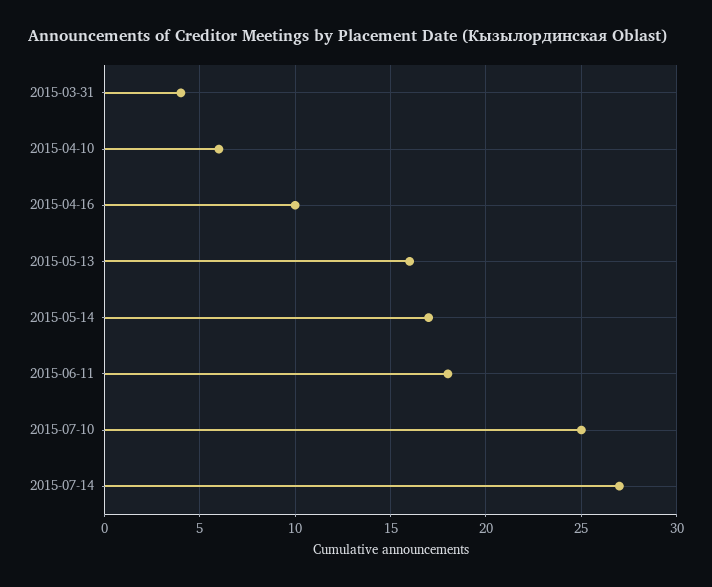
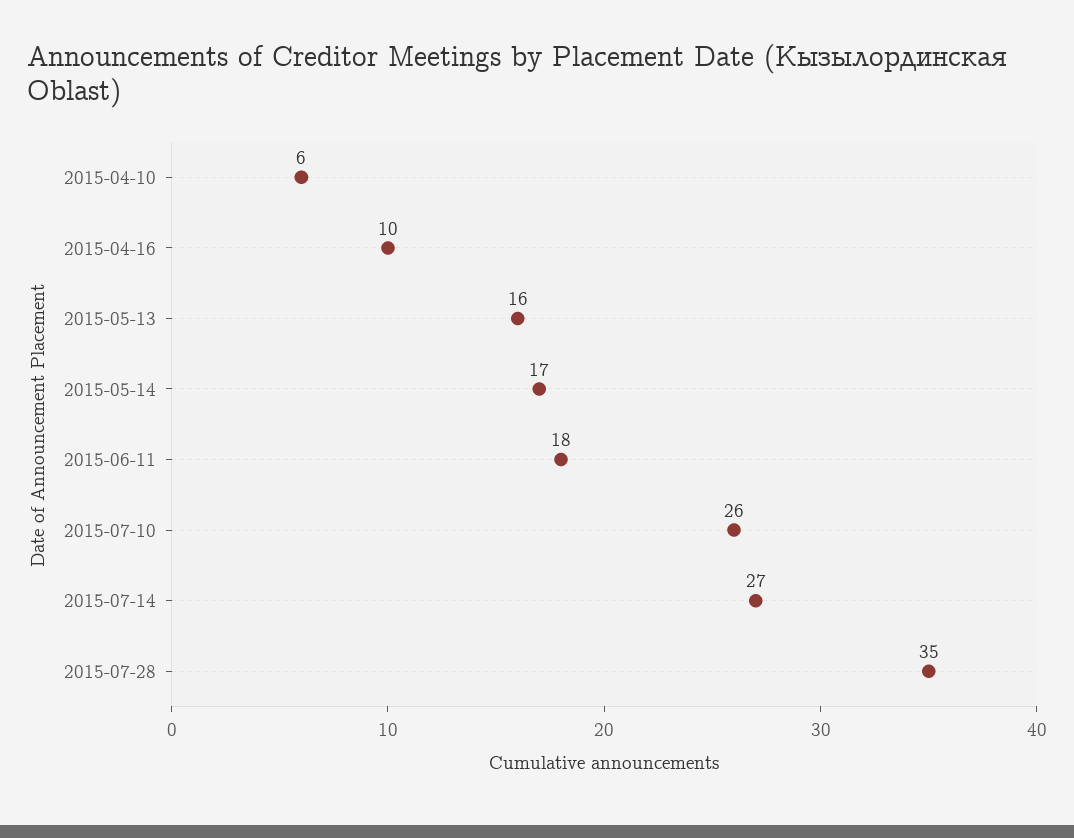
2015-03-31: 4 -> none
2015-07-10: 25 -> 26
2015-07-28: none -> 35

